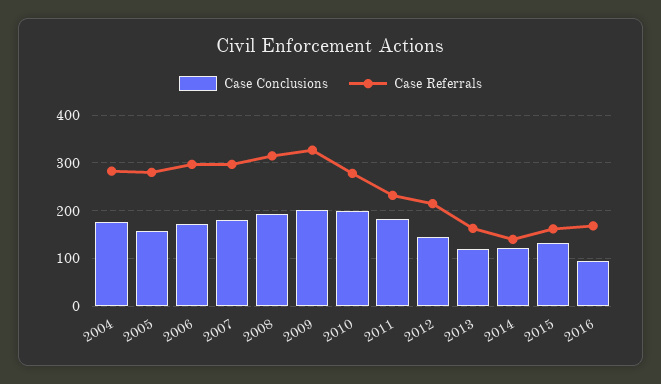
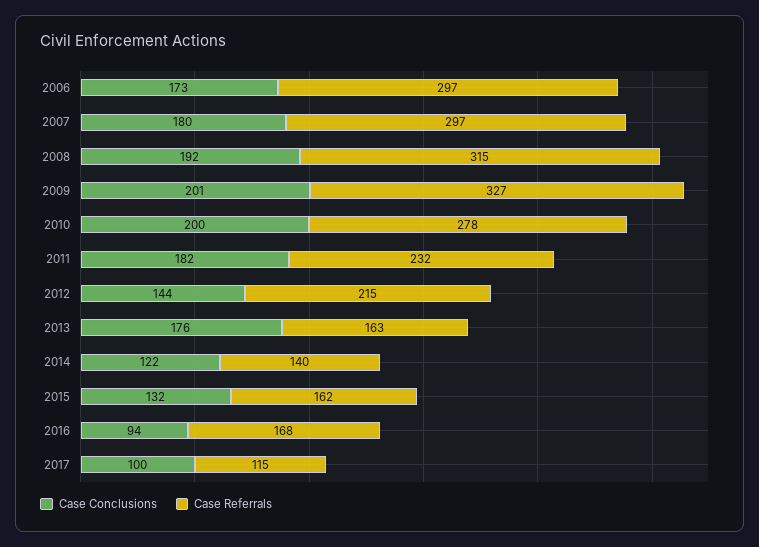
Case Conclusions, 2004: 180 -> none
Case Referrals, 2004: 280 -> none
Case Conclusions, 2005: 160 -> none
Case Referrals, 2005: 280 -> none
Case Conclusions, 2013: 120 -> 176
Case Conclusions, 2017: none -> 100
Case Referrals, 2017: none -> 115

